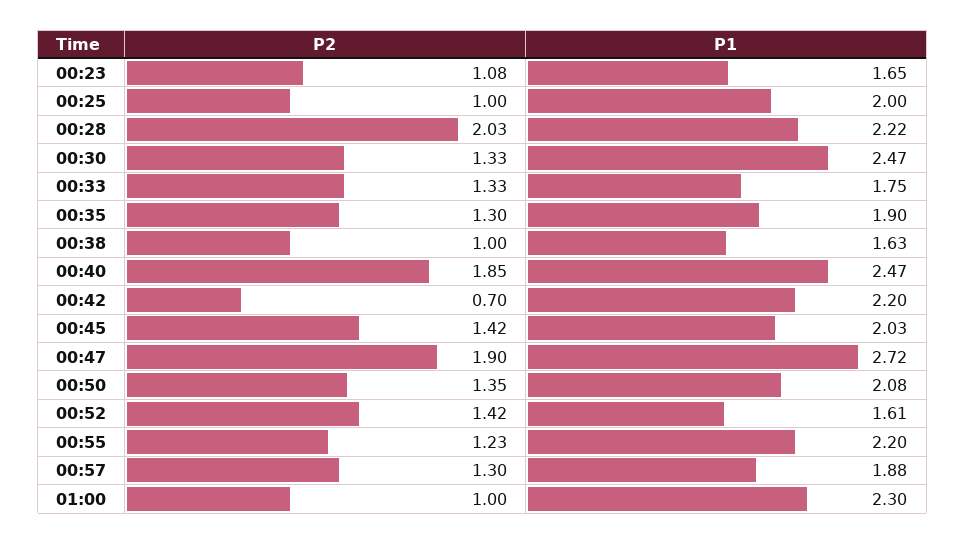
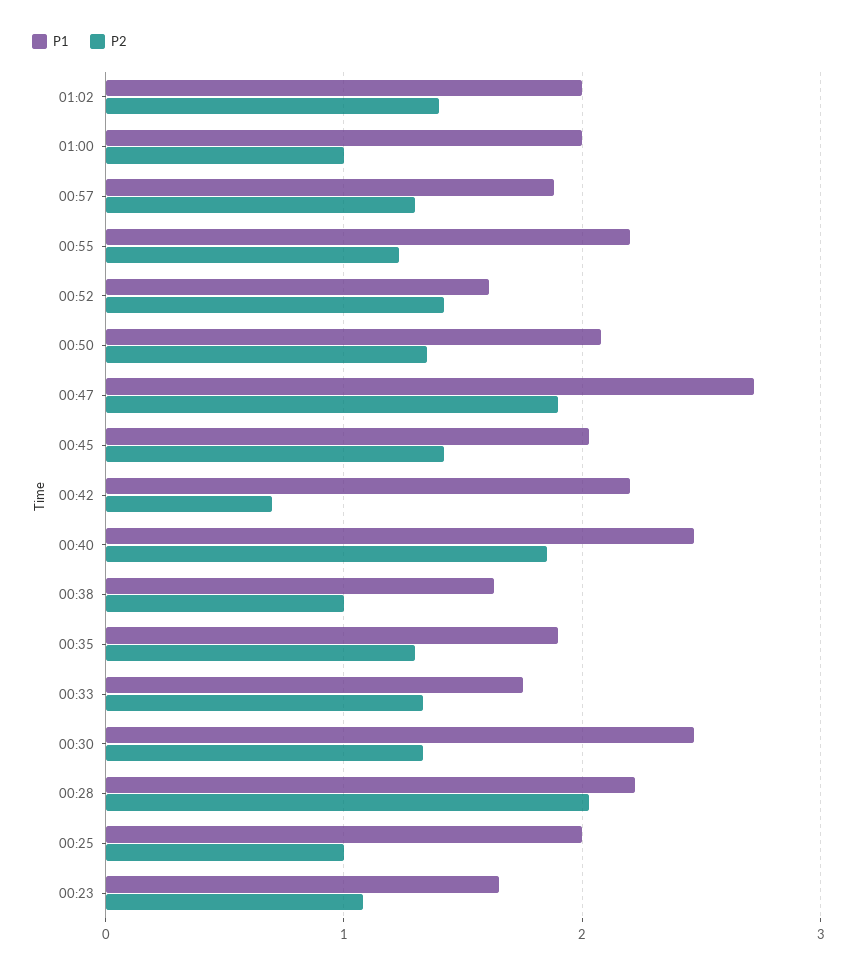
P1, 01:00: 2.3 -> 2
P1, 01:02: none -> 2
P2, 01:02: none -> 1.4

